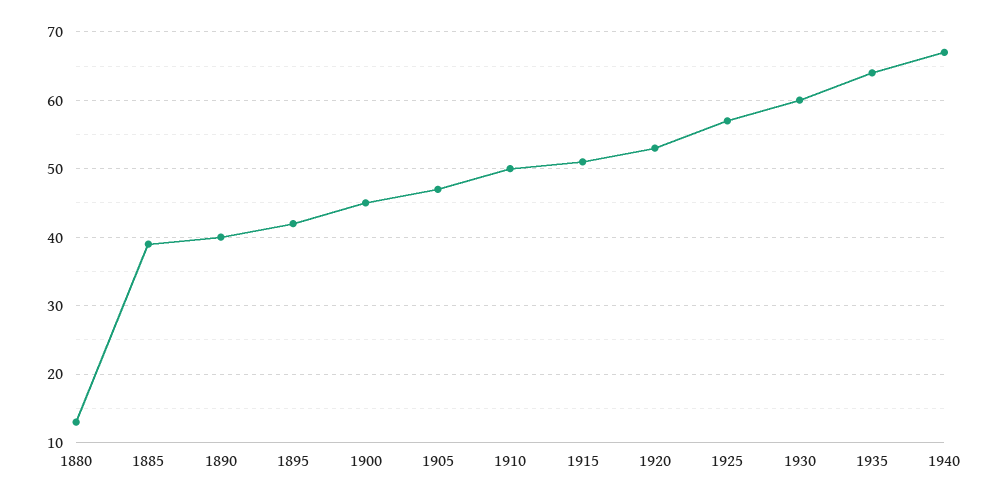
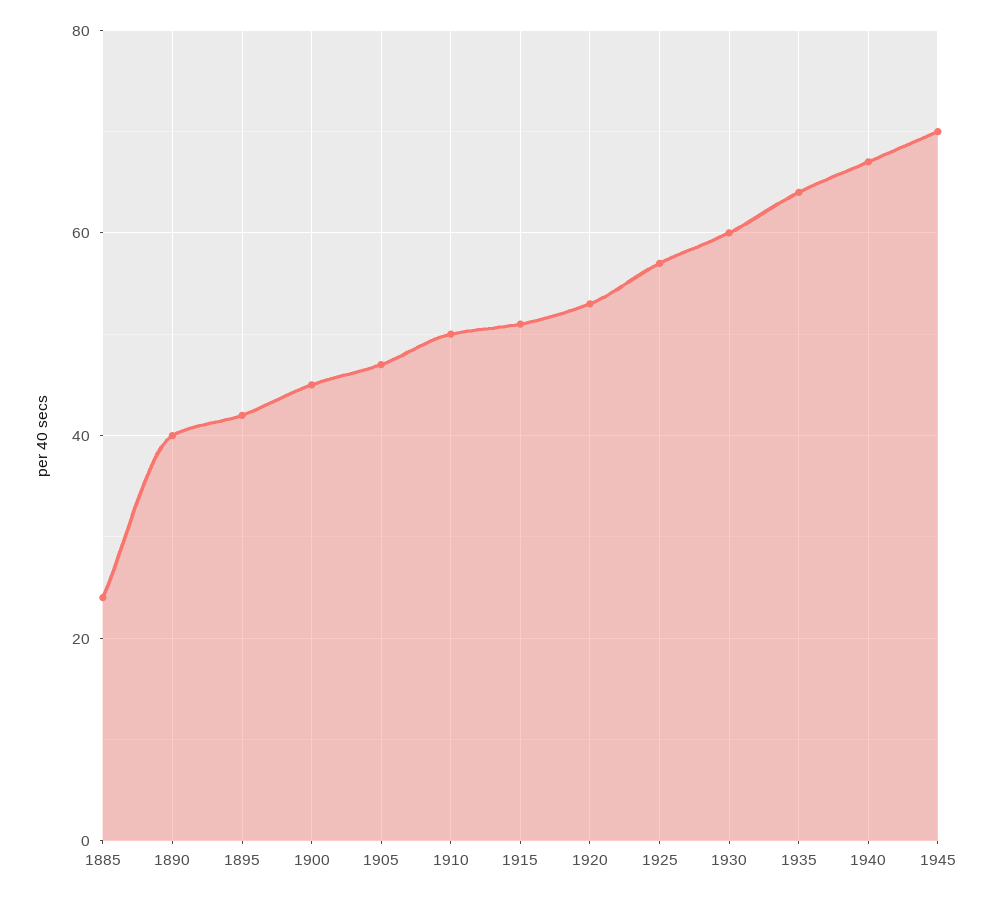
1880: 13 -> none
1885: 39 -> 25
1945: none -> 70

